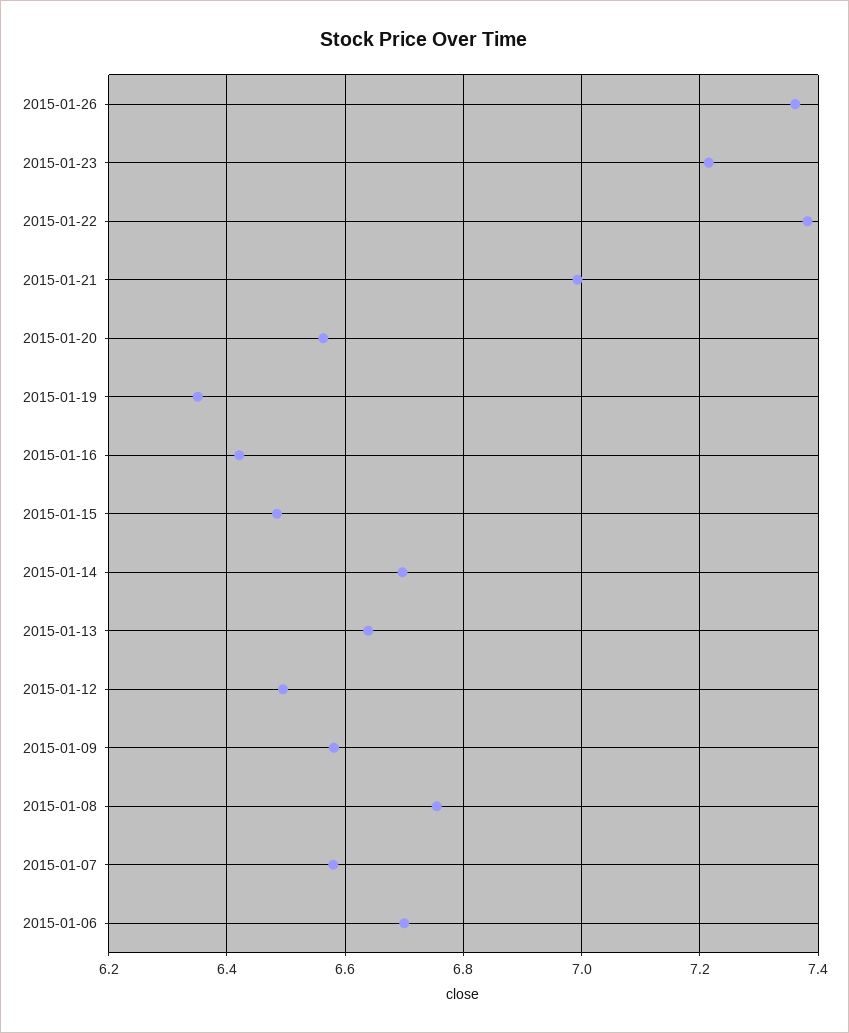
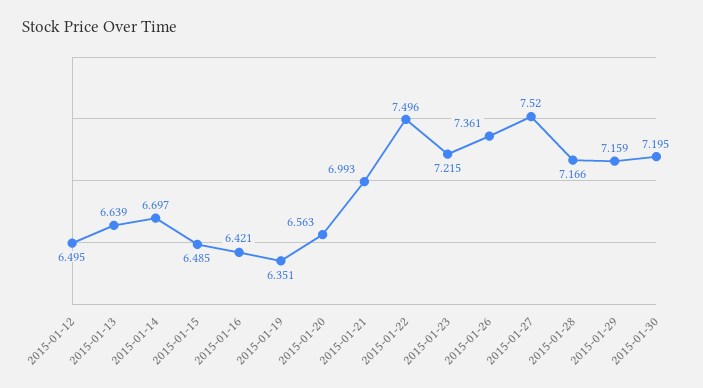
2015-01-22: 7.38 -> 7.496
2015-01-09: 6.58 -> none
2015-01-08: 6.76 -> none
2015-01-07: 6.58 -> none
2015-01-06: 6.7 -> none
2015-01-27: none -> 7.52
2015-01-28: none -> 7.166
2015-01-29: none -> 7.159
2015-01-30: none -> 7.195

